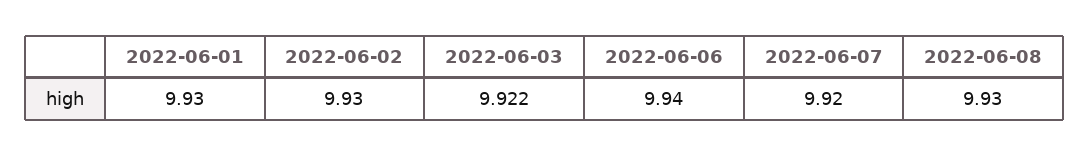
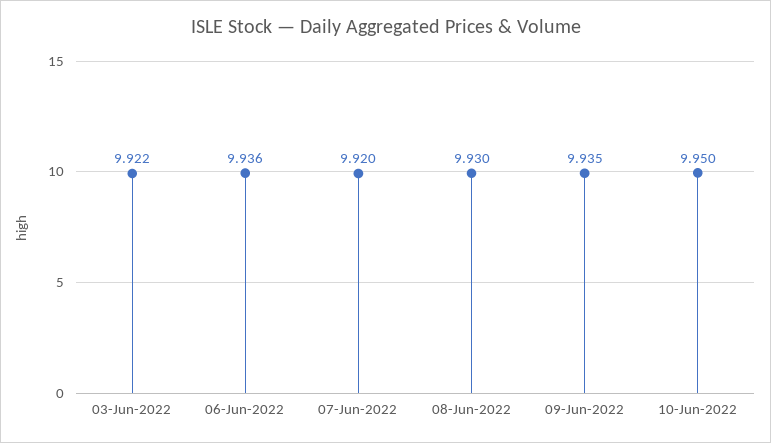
2022-06-01: 9.93 -> none
2022-06-02: 9.93 -> none
2022-06-06: 9.94 -> 9.936
09-Jun-2022: none -> 9.935
10-Jun-2022: none -> 9.95

